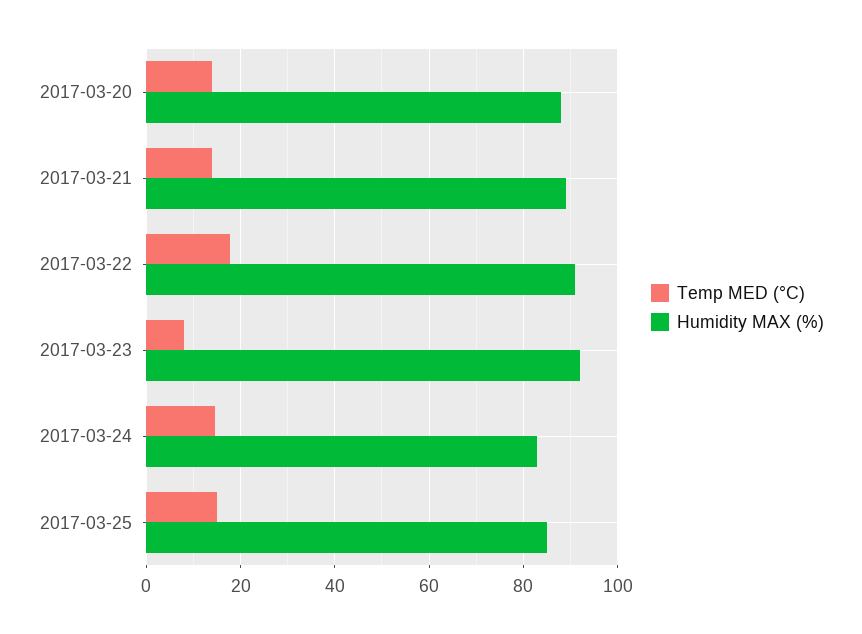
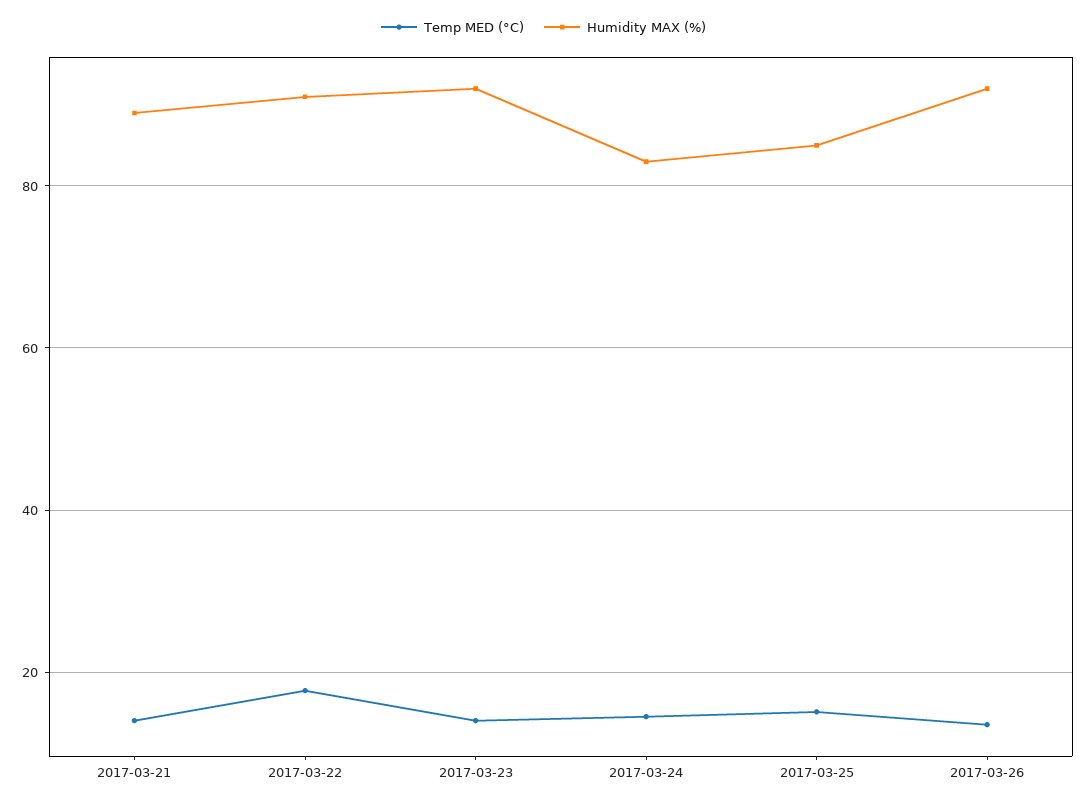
Temp MED (°C), 2017-03-20: 14 -> none
Humidity MAX (%), 2017-03-20: 88 -> none
Temp MED (°C), 2017-03-23: 8 -> 14
Temp MED (°C), 2017-03-26: none -> 14
Humidity MAX (%), 2017-03-26: none -> 92

